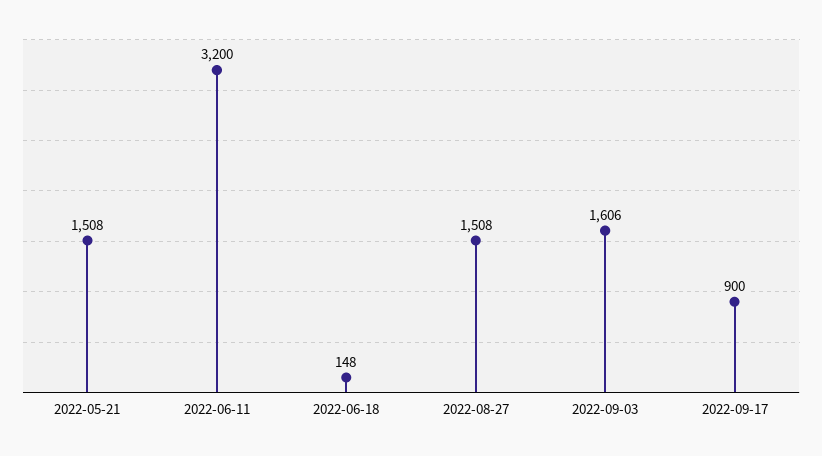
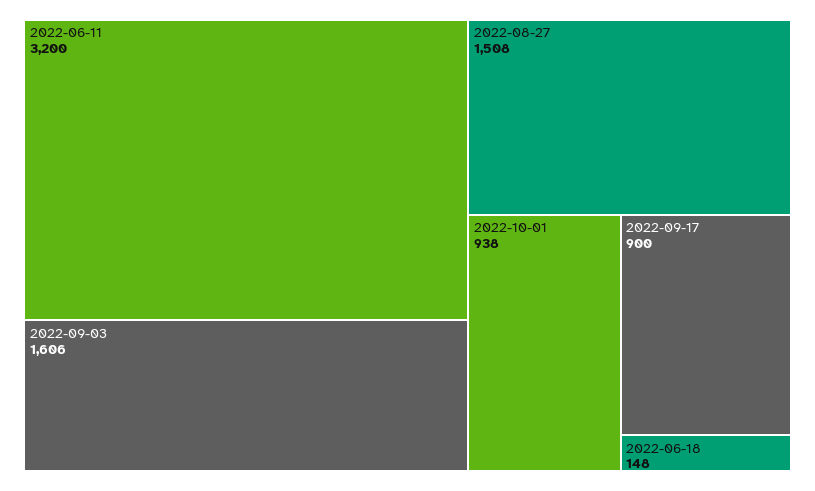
2022-05-21: 1508 -> none
2022-10-01: none -> 938

